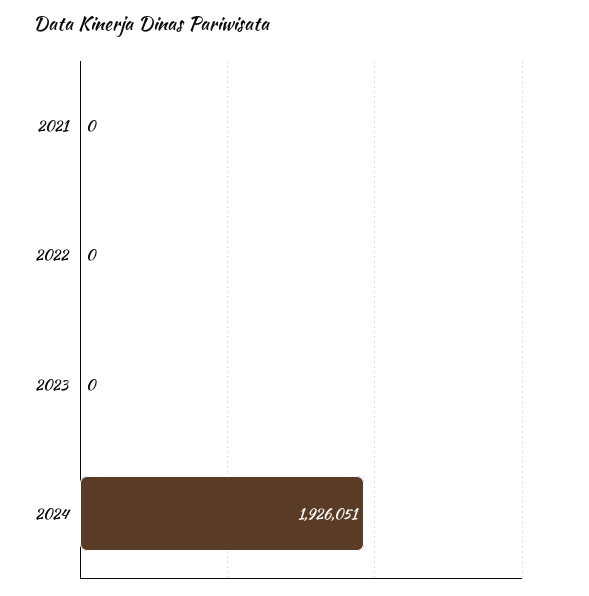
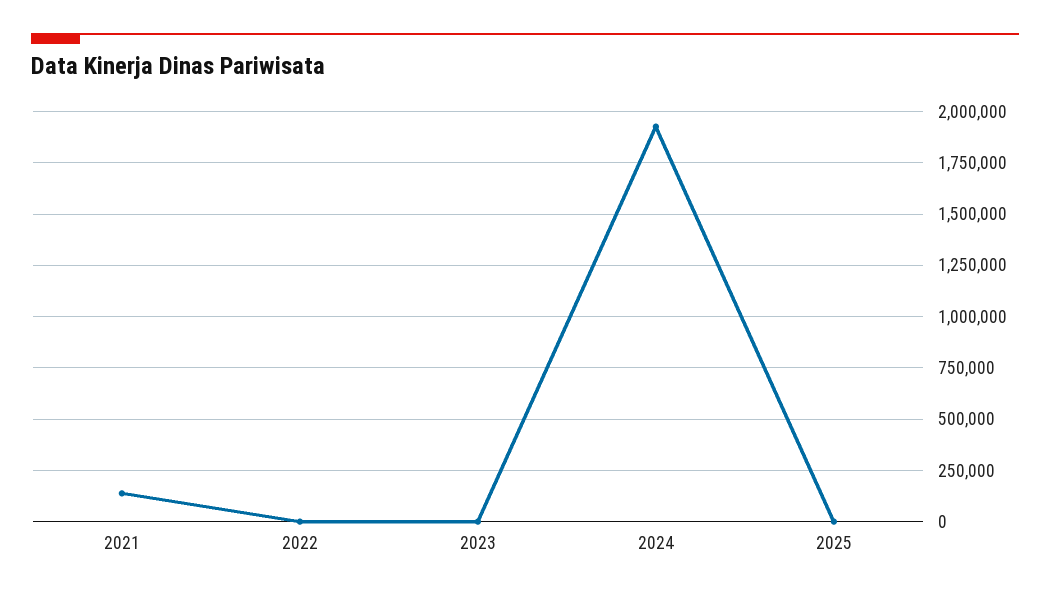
2021: 0 -> 150000
2025: none -> 0

